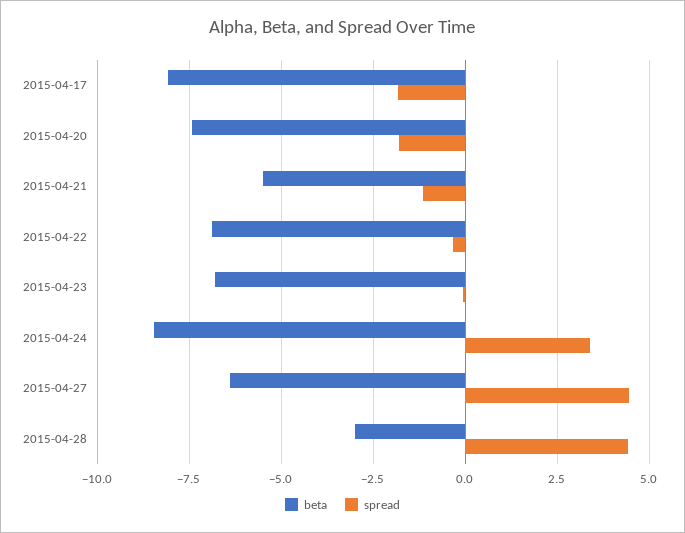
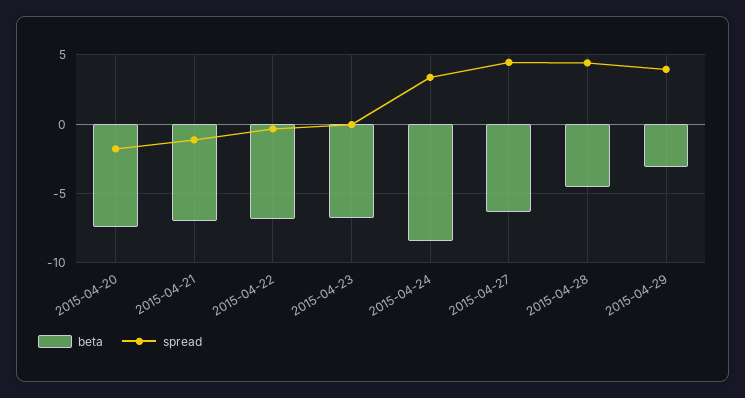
beta, 2015-04-17: -8 -> none
spread, 2015-04-17: -1.75 -> none
beta, 2015-04-21: -5.5 -> -7
beta, 2015-04-28: -3 -> -4.5
beta, 2015-04-29: none -> -3
spread, 2015-04-29: none -> 4

